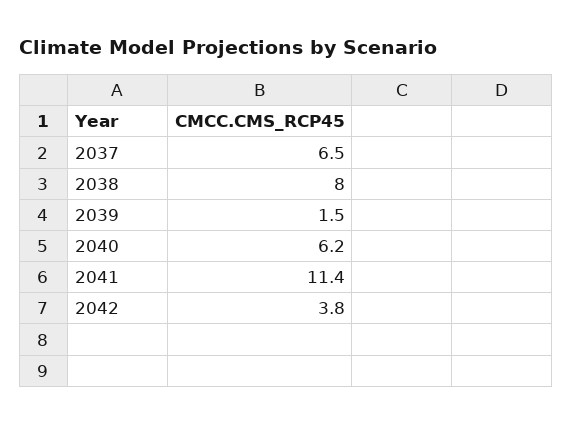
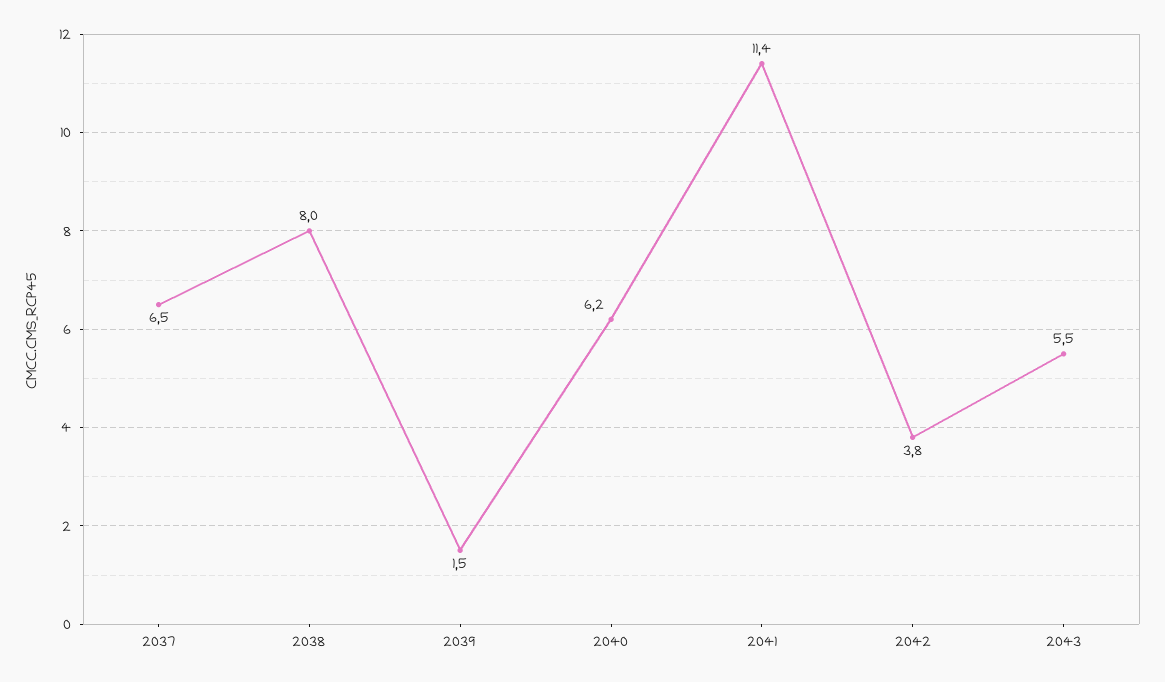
2043: none -> 5.5

